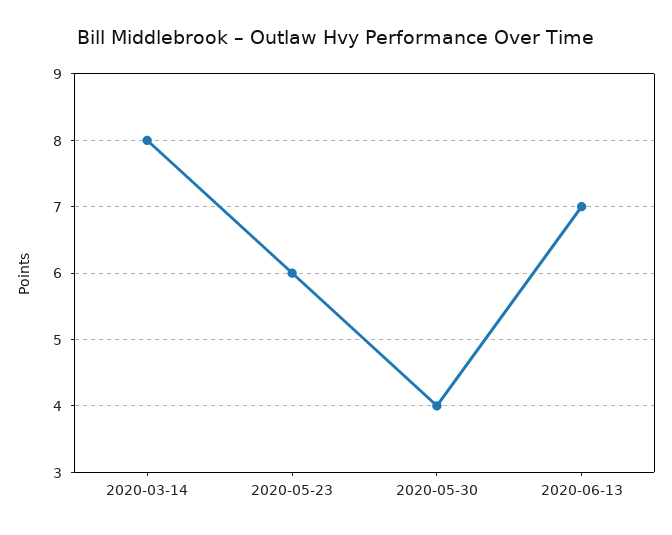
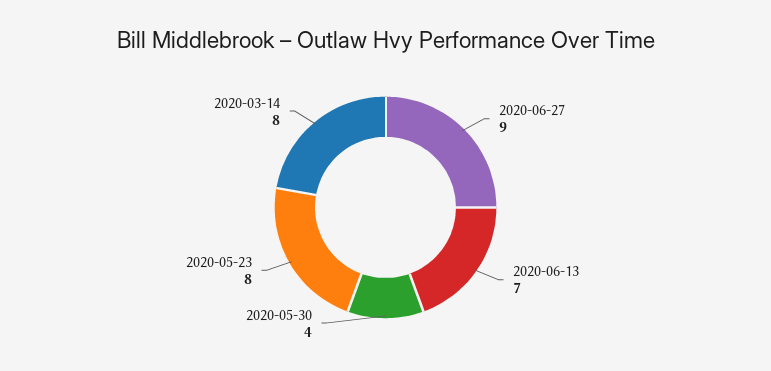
2020-05-23: 6 -> 8
2020-06-27: none -> 9

